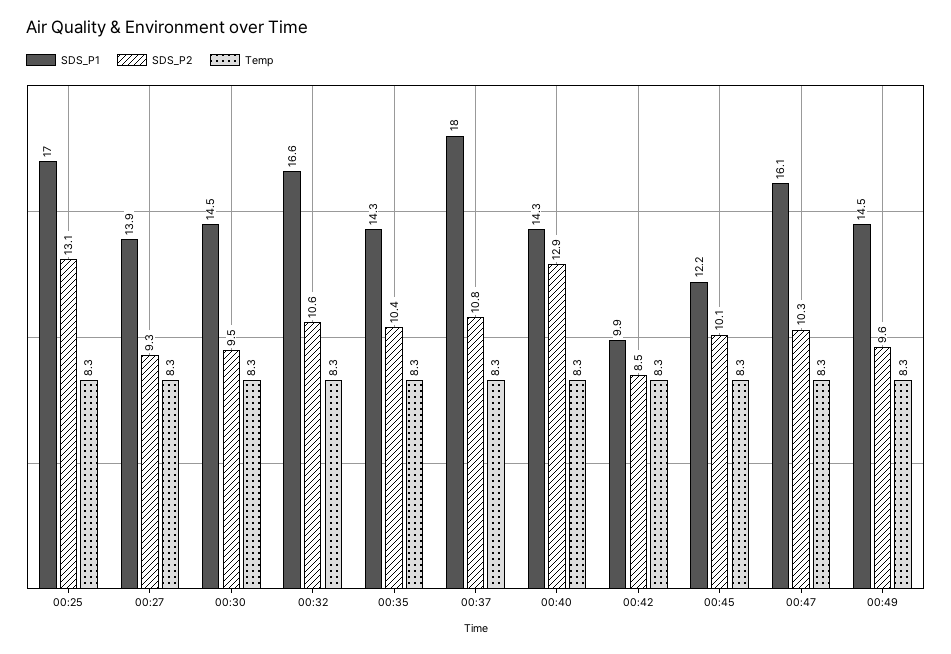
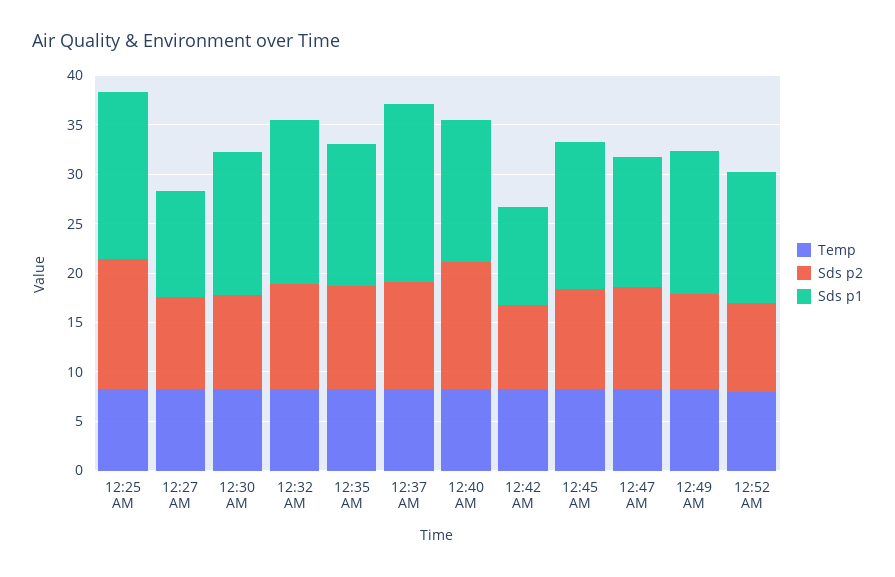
SDS_P1, 00:27: 13.9 -> 11
SDS_P1, 00:45: 12.2 -> 15
SDS_P1, 00:47: 16.1 -> 13
Temp, 12:52 AM: none -> 8
SDS_P2, 12:52 AM: none -> 9
SDS_P1, 12:52 AM: none -> 13

